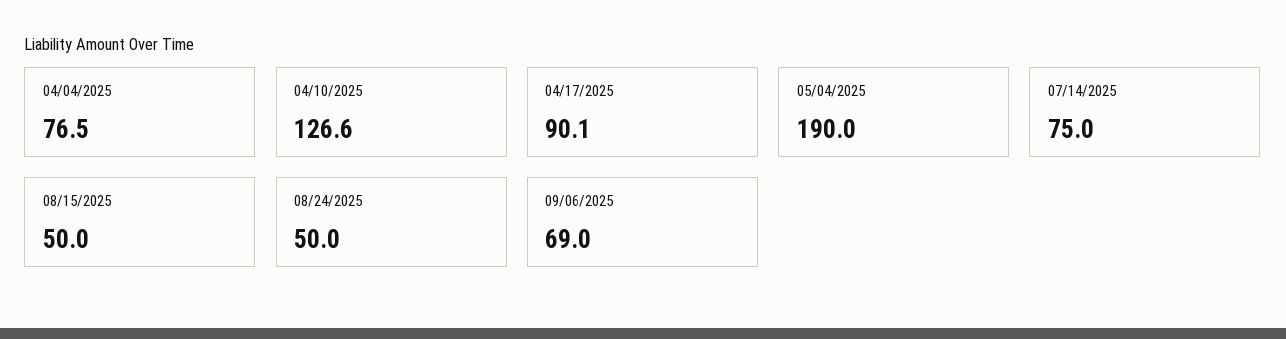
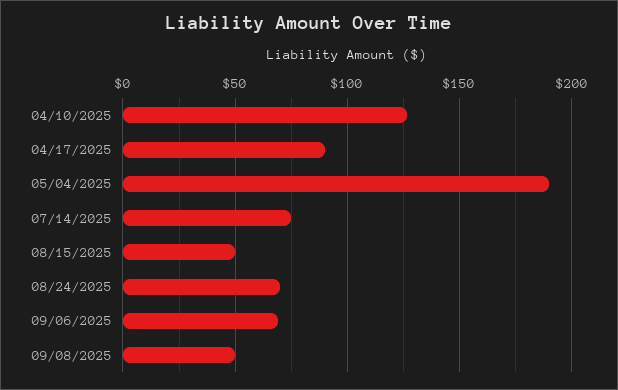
04/04/2025: 76.5 -> none
08/24/2025: 50 -> 70
09/08/2025: none -> 50

